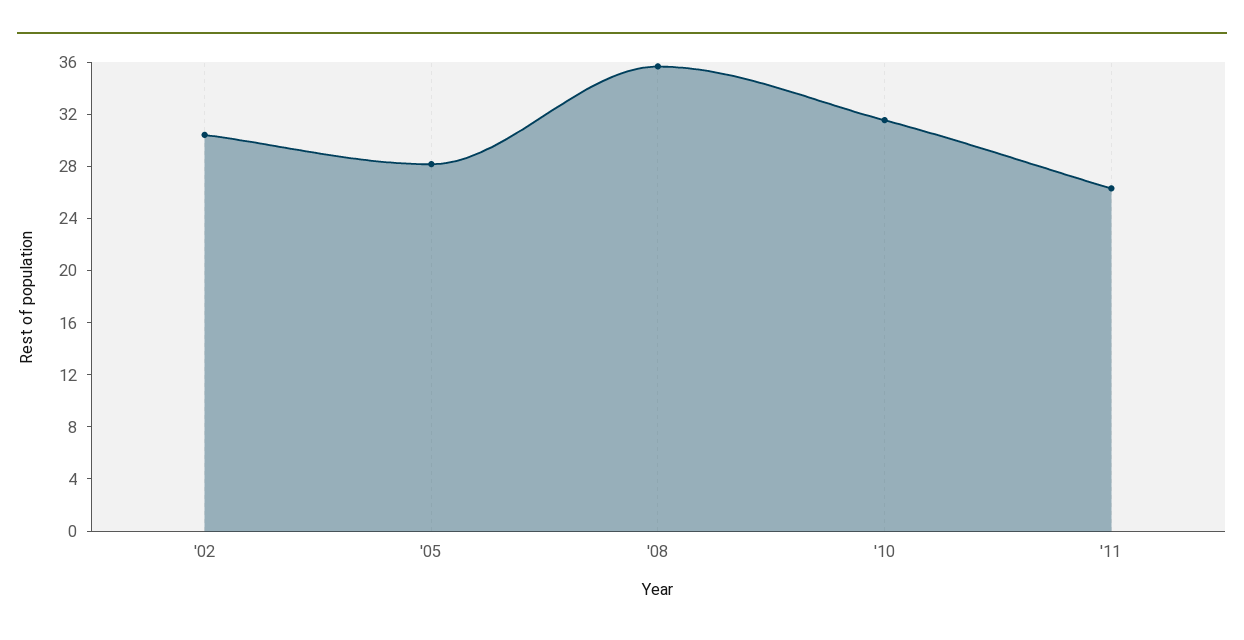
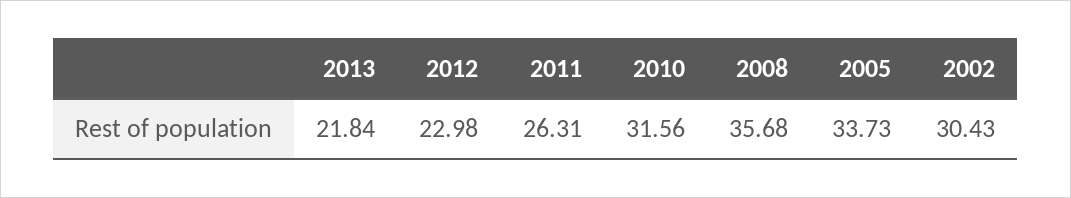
'05: 28 -> 33.73
2013: none -> 21.84
2012: none -> 22.98

